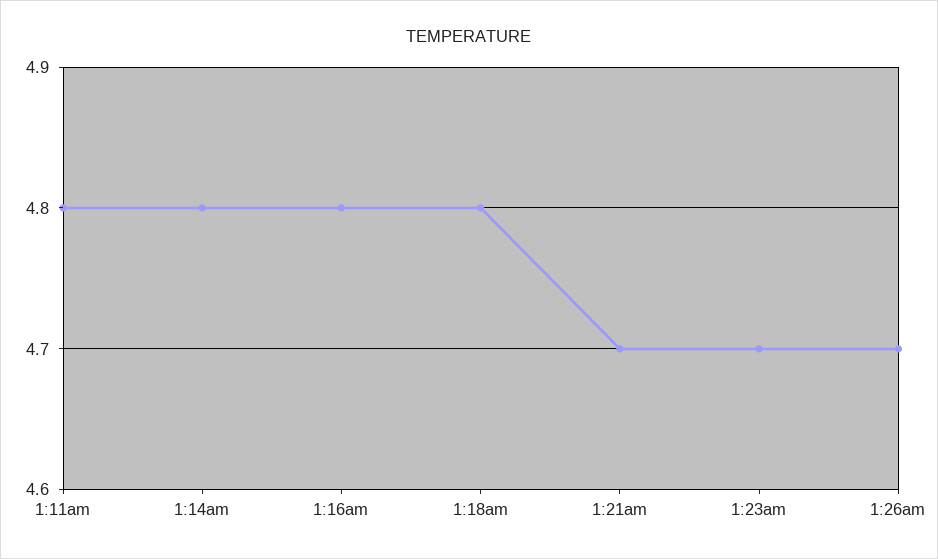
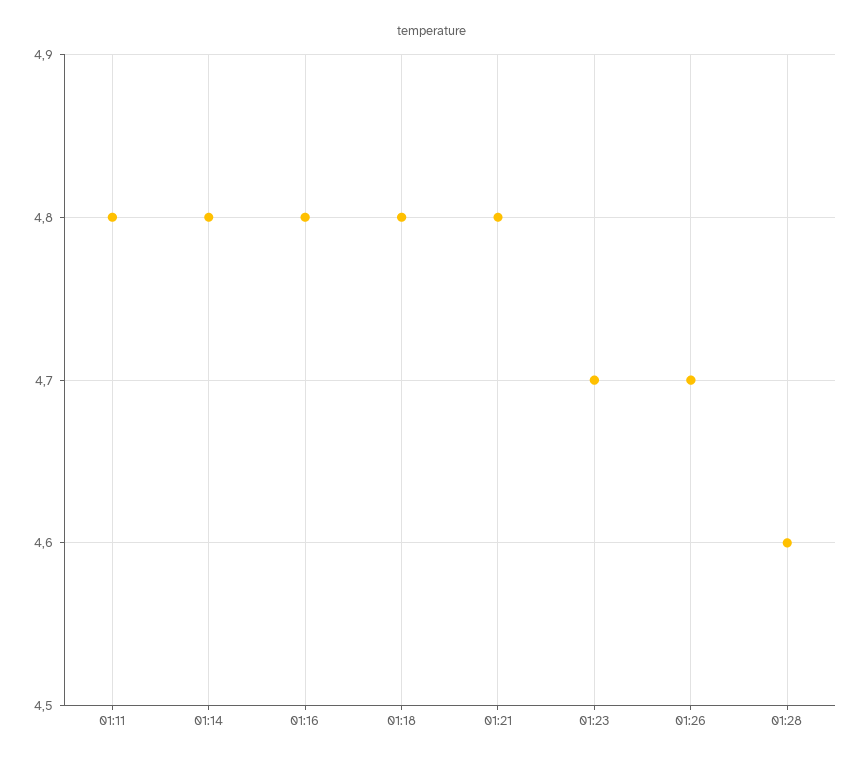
1:21am: 4.7 -> 4.8
01:28: none -> 4.6

